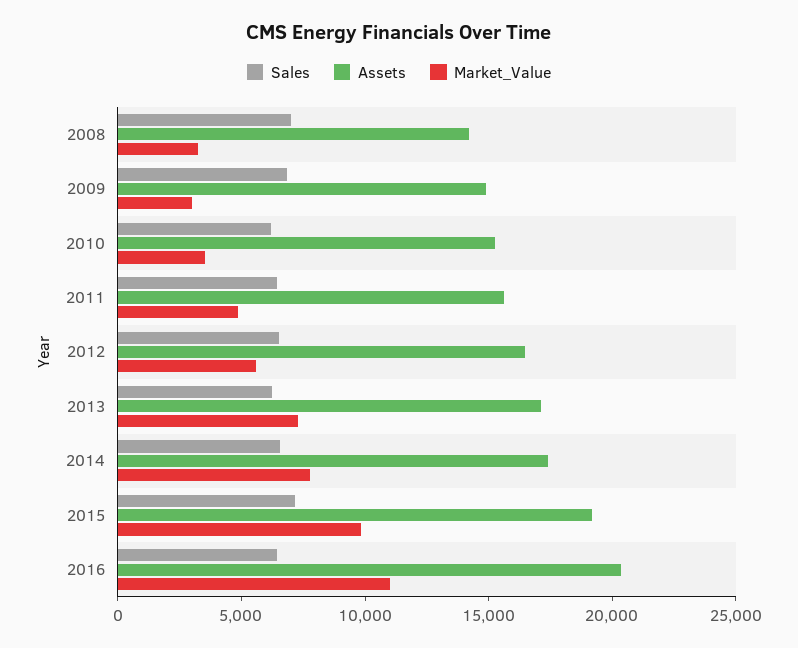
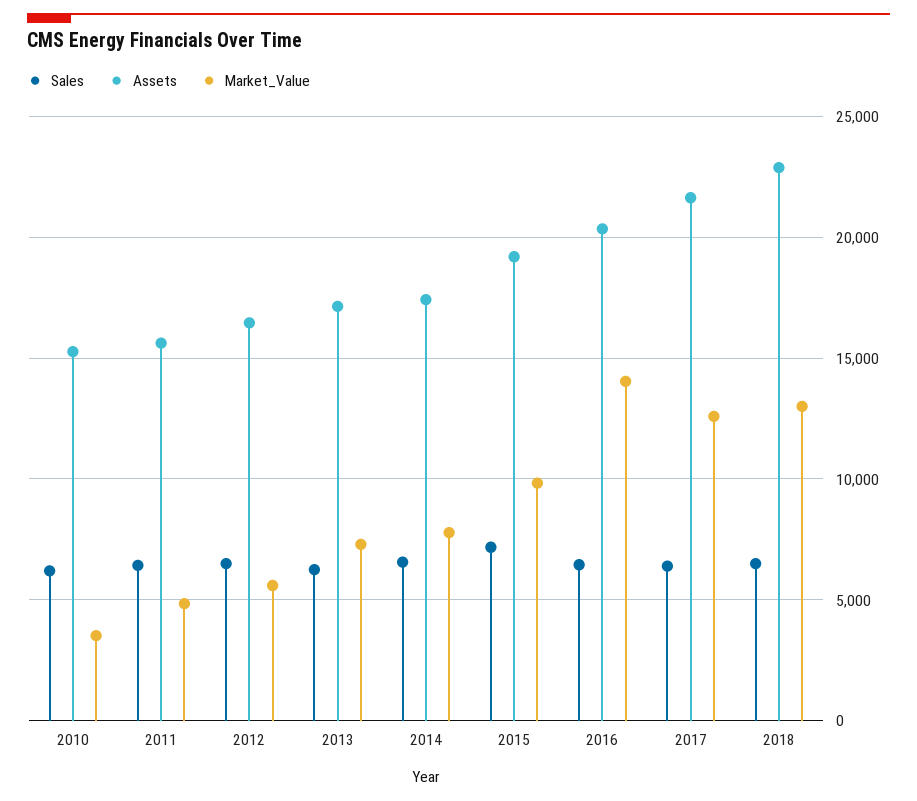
Sales, 2008: 7000 -> none
Assets, 2008: 14000 -> none
Market_Value, 2008: 3000 -> none
Sales, 2009: 7000 -> none
Assets, 2009: 15000 -> none
Market_Value, 2009: 3000 -> none
Market_Value, 2016: 11000 -> 14000
Sales, 2017: none -> 6500
Assets, 2017: none -> 21500
Market_Value, 2017: none -> 12500
Sales, 2018: none -> 6500
Assets, 2018: none -> 23000
Market_Value, 2018: none -> 13000

